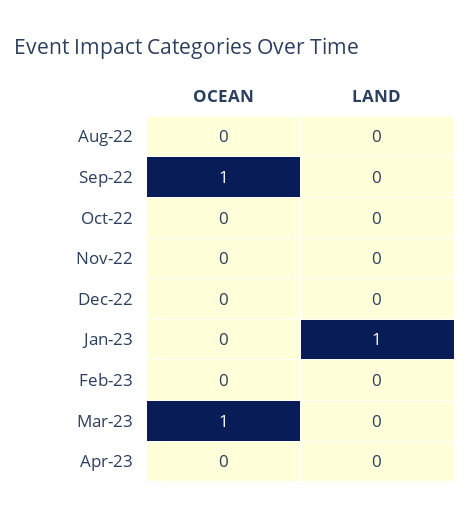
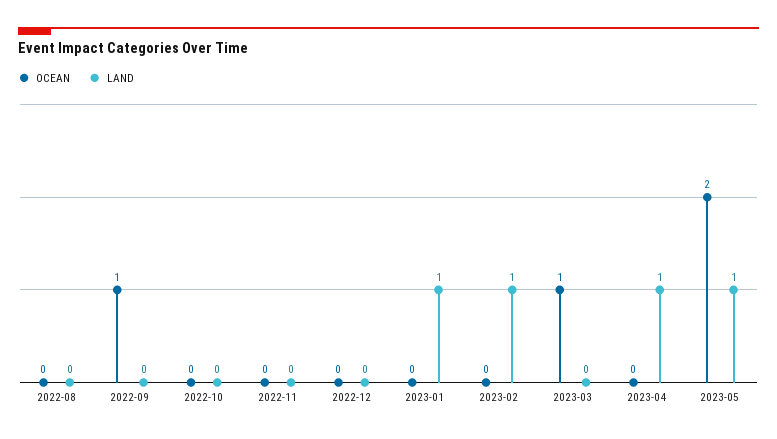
LAND, Feb-23: 0 -> 1
LAND, Apr-23: 0 -> 1
OCEAN, 2023-05: none -> 2
LAND, 2023-05: none -> 1

